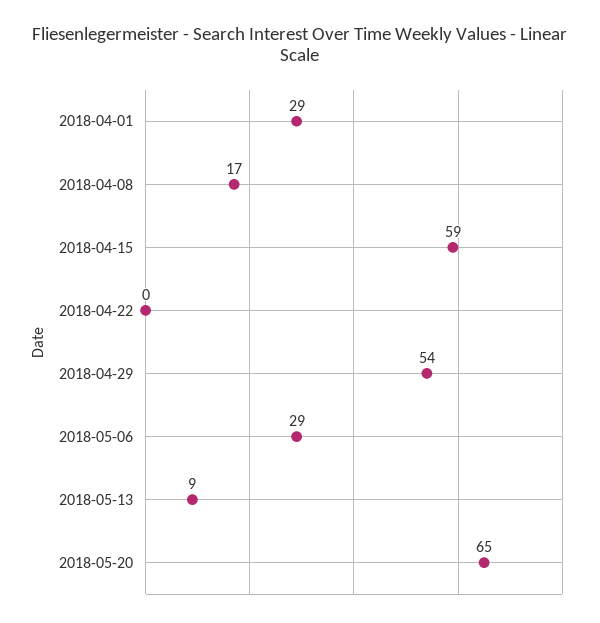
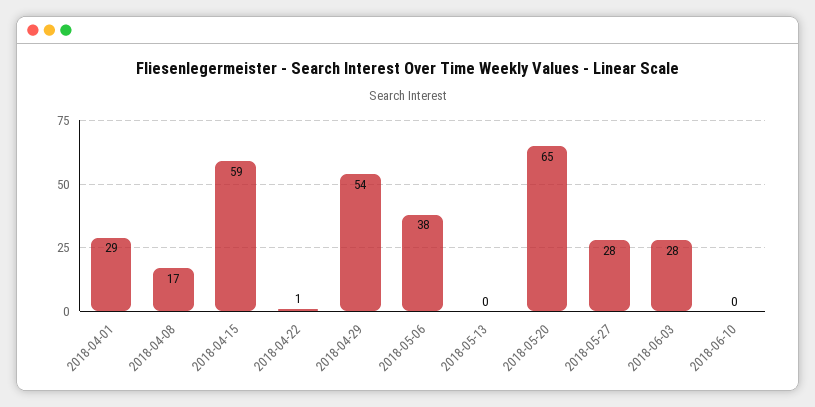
2018-04-22: 0 -> 1
2018-05-06: 29 -> 38
2018-05-13: 9 -> 0
2018-05-27: none -> 28
2018-06-03: none -> 28
2018-06-10: none -> 0

